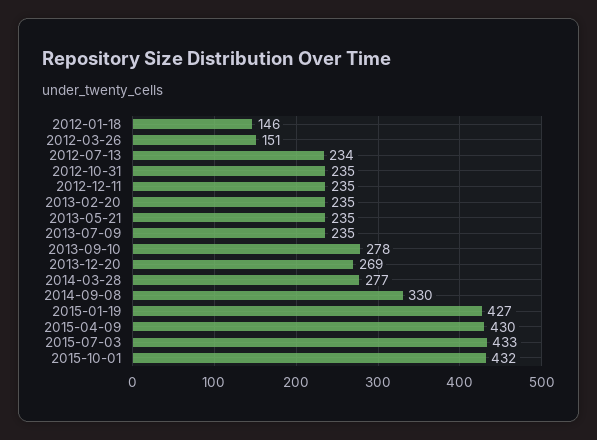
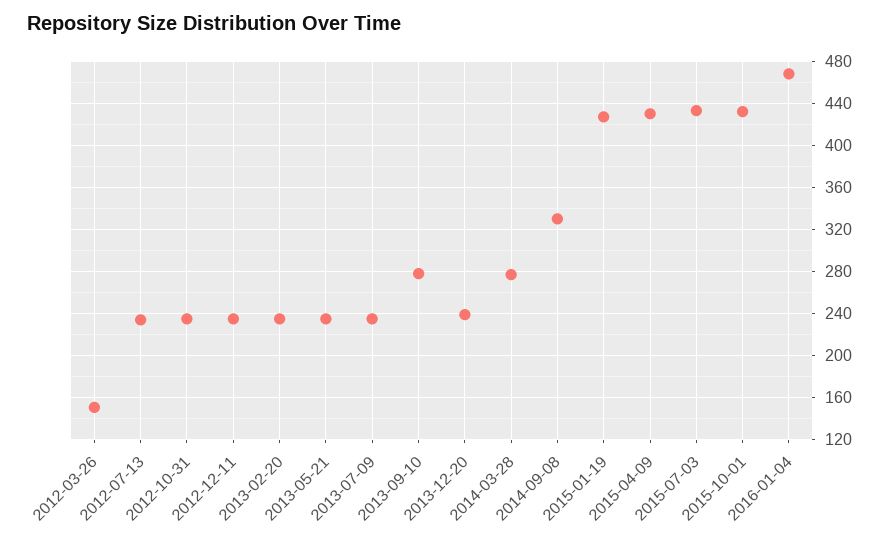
2012-01-18: 146 -> none
2013-12-20: 269 -> 240
2016-01-04: none -> 470

